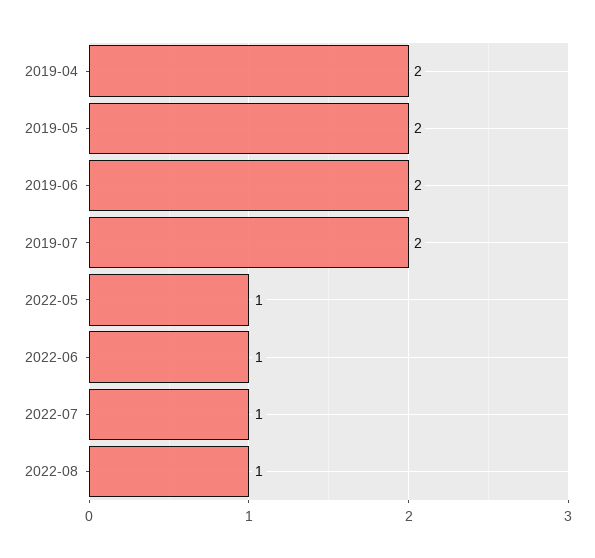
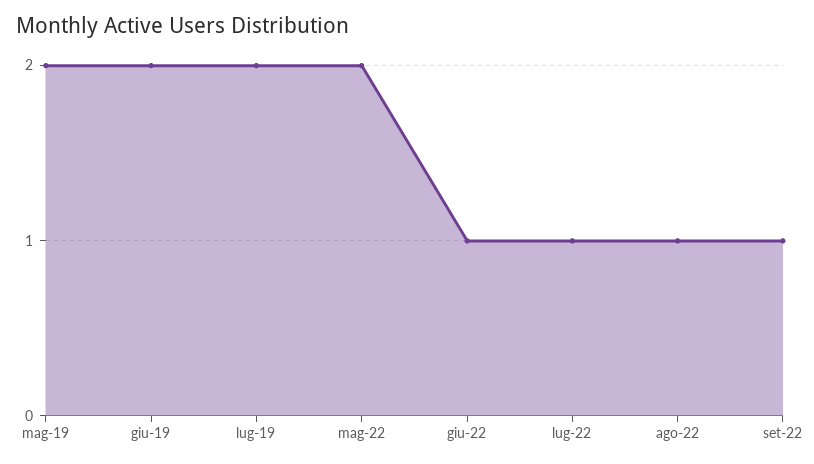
2019-04: 2 -> none
2022-05: 1 -> 2
set-22: none -> 1

